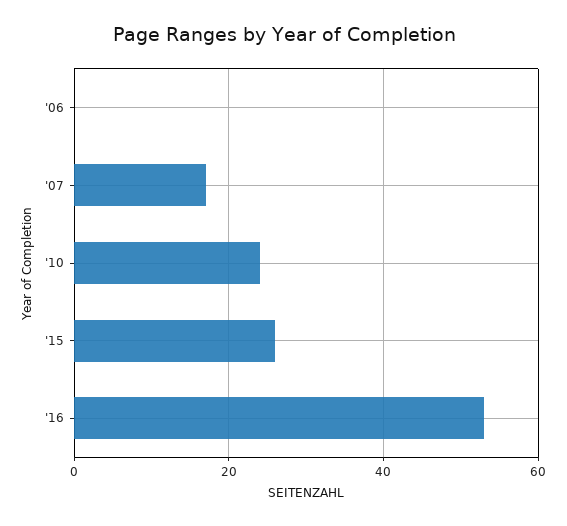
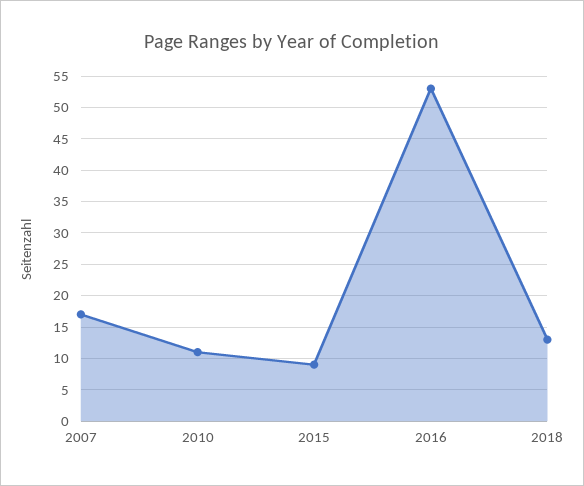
'06: 0 -> none
'10: 25 -> 11
'15: 25 -> 9
2018: none -> 13

